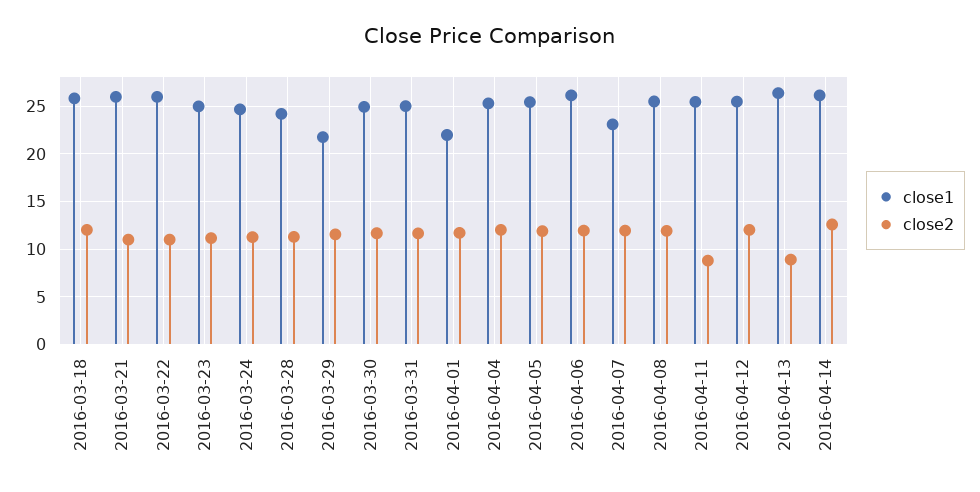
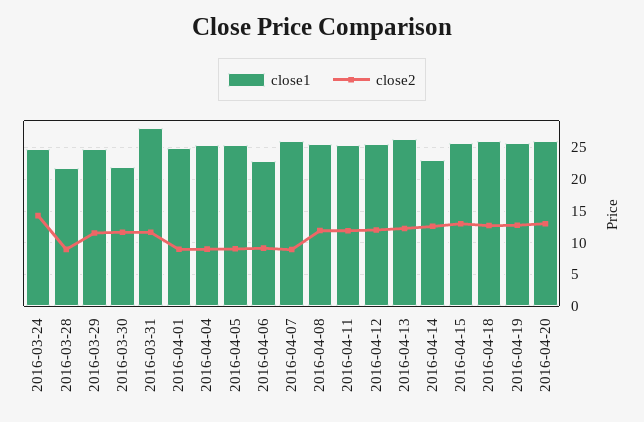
close1, 2016-03-18: 26 -> none
close2, 2016-03-18: 12 -> none
close1, 2016-03-21: 26 -> none
close2, 2016-03-21: 11 -> none
close1, 2016-03-22: 26 -> none
close2, 2016-03-22: 11 -> none
close1, 2016-03-23: 25 -> none
close2, 2016-03-23: 11 -> none
close2, 2016-03-24: 11 -> 14
close1, 2016-03-28: 24 -> 22
close2, 2016-03-28: 11 -> 9
close1, 2016-03-29: 22 -> 25
close1, 2016-03-30: 25 -> 22
close1, 2016-03-31: 25 -> 28
close1, 2016-04-01: 22 -> 25
close2, 2016-04-01: 12 -> 9
close2, 2016-04-04: 12 -> 9
close2, 2016-04-05: 12 -> 9
close1, 2016-04-06: 26 -> 23
close2, 2016-04-06: 12 -> 9
close1, 2016-04-07: 23 -> 26
close2, 2016-04-07: 12 -> 9
close2, 2016-04-11: 9 -> 12
close2, 2016-04-13: 9 -> 12
close1, 2016-04-14: 26 -> 23
close1, 2016-04-15: none -> 26
close2, 2016-04-15: none -> 13
close1, 2016-04-18: none -> 26
close2, 2016-04-18: none -> 13
close1, 2016-04-19: none -> 26
close2, 2016-04-19: none -> 13
close1, 2016-04-20: none -> 26
close2, 2016-04-20: none -> 13

